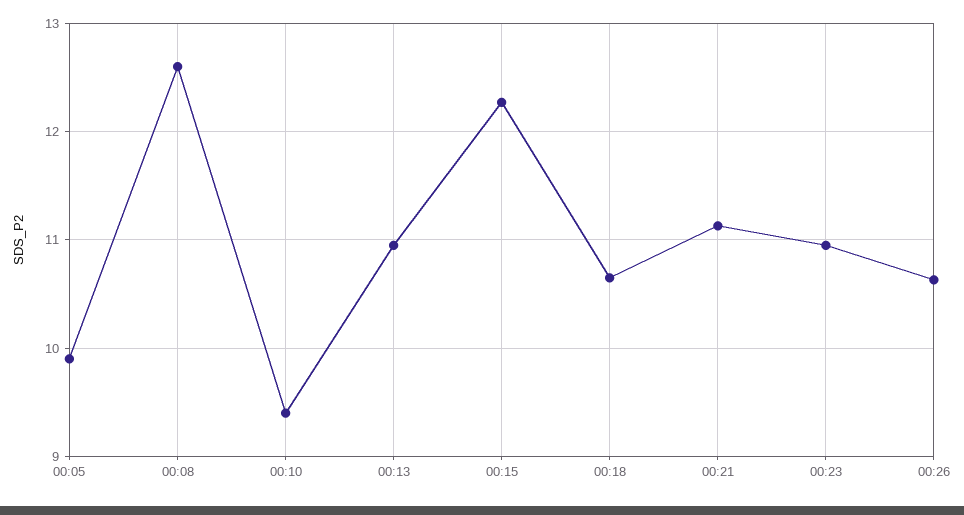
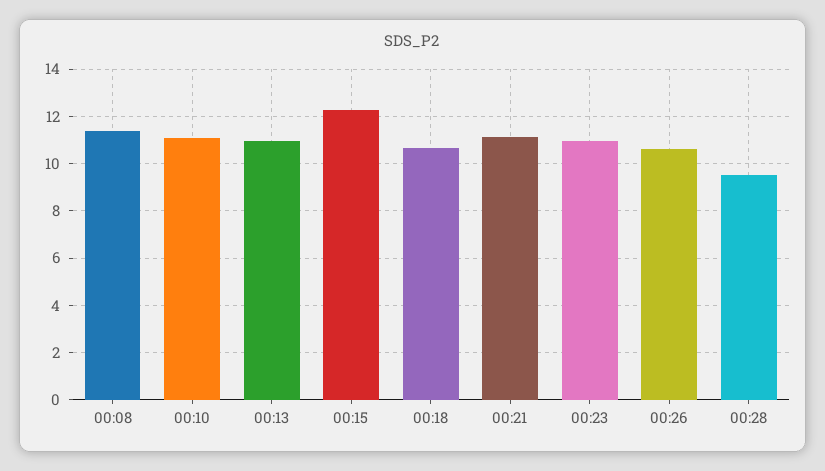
00:05: 9.9 -> none
00:08: 12.6 -> 11.5
00:10: 9.4 -> 11
00:28: none -> 9.5

